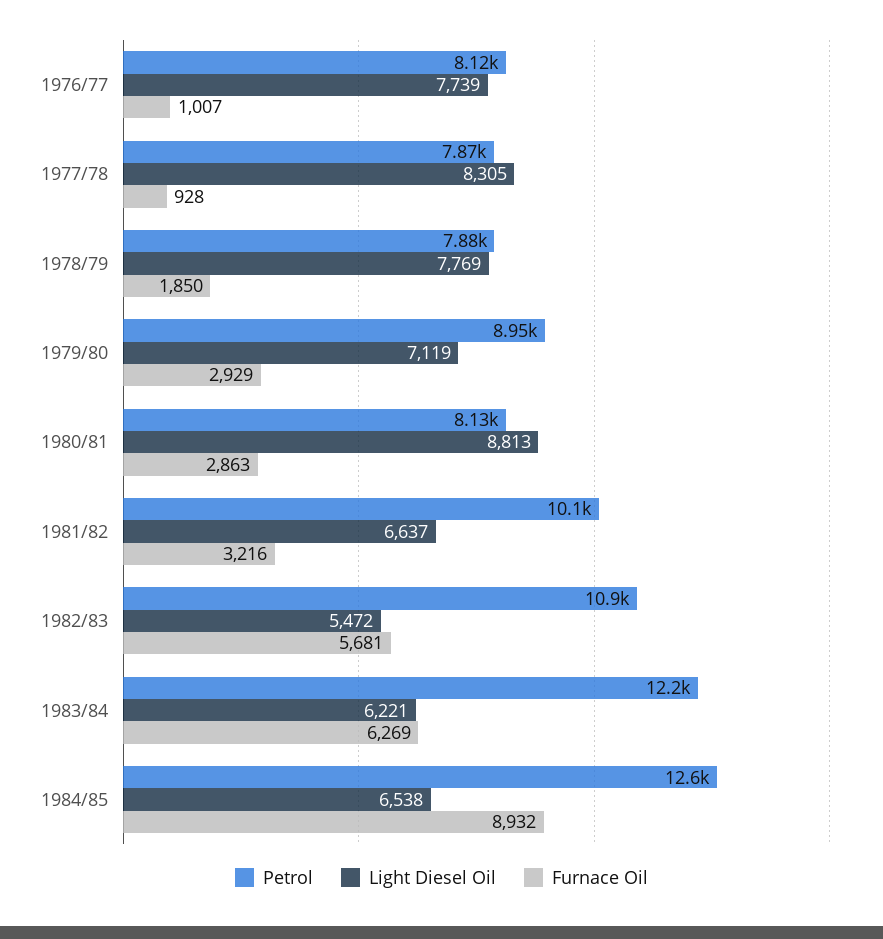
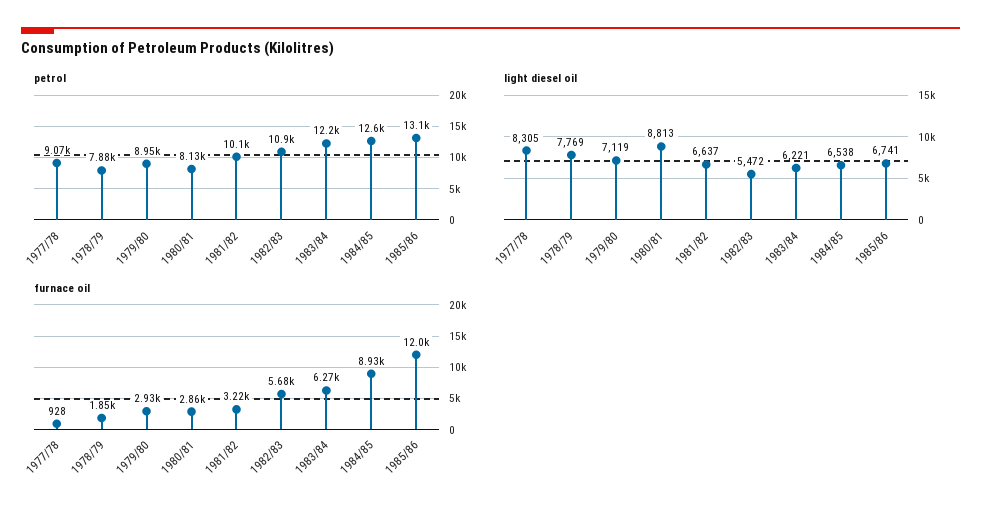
Petrol, 1976/77: 8120 -> none
Light Diesel Oil, 1976/77: 7739 -> none
Furnace Oil, 1976/77: 1007 -> none
Petrol, 1977/78: 7870 -> 9070
Petrol, 1985/86: none -> 13100
Light Diesel Oil, 1985/86: none -> 6741
Furnace Oil, 1985/86: none -> 12000

